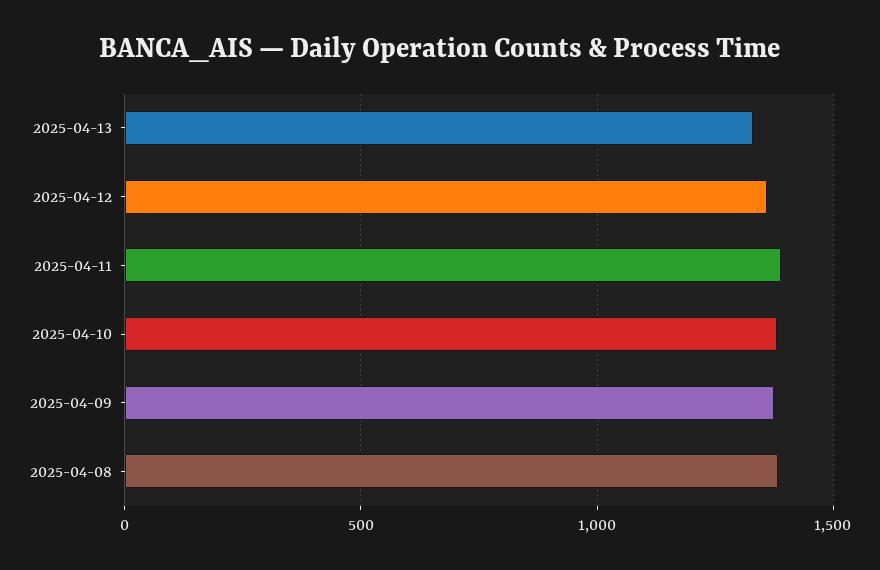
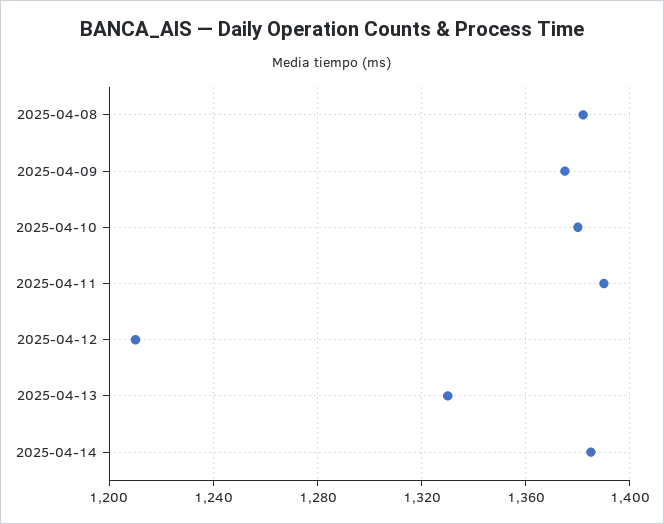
2025-04-12: 1350 -> 1210
2025-04-14: none -> 1385

